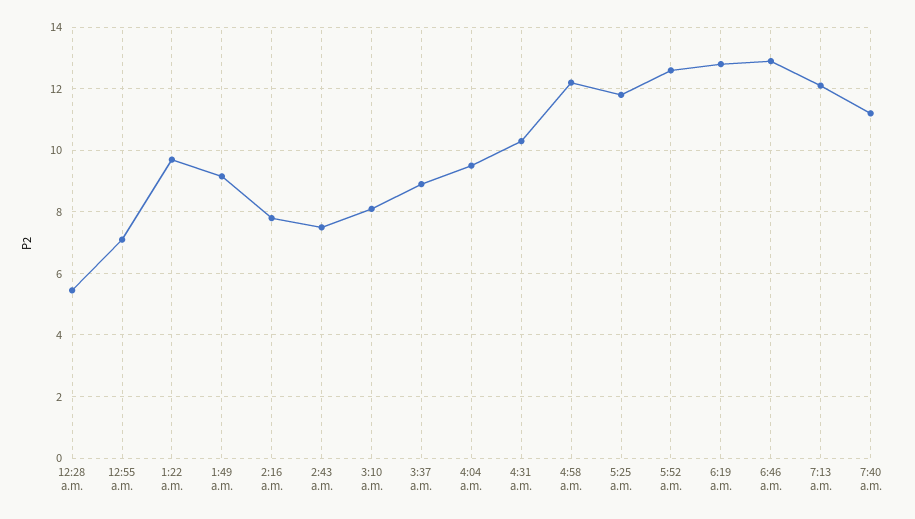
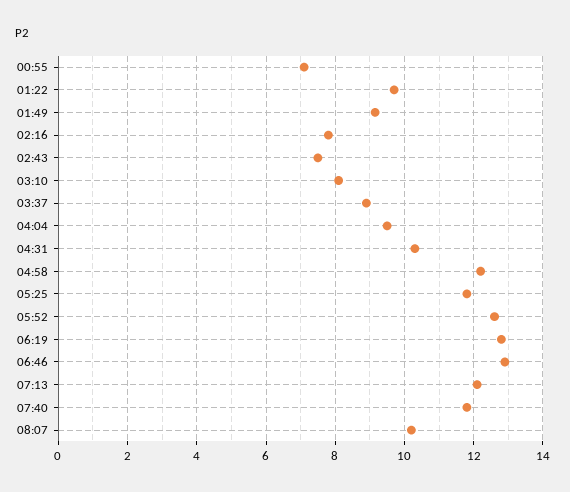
12:28 a.m.: 5.4 -> none
7:40 a.m.: 11.2 -> 11.8
08:07: none -> 10.2

